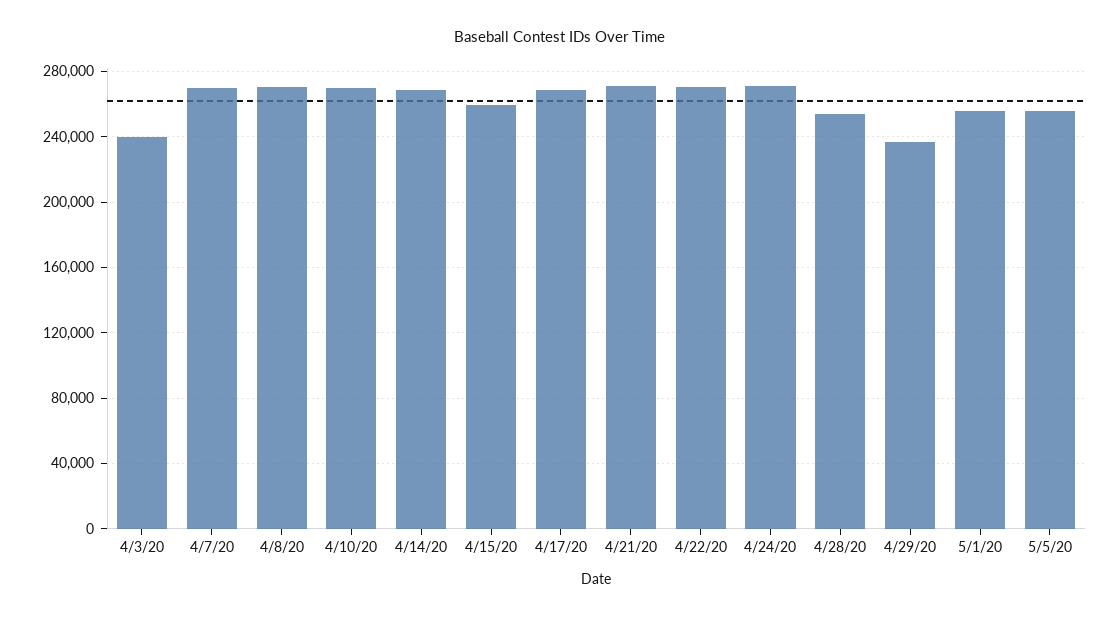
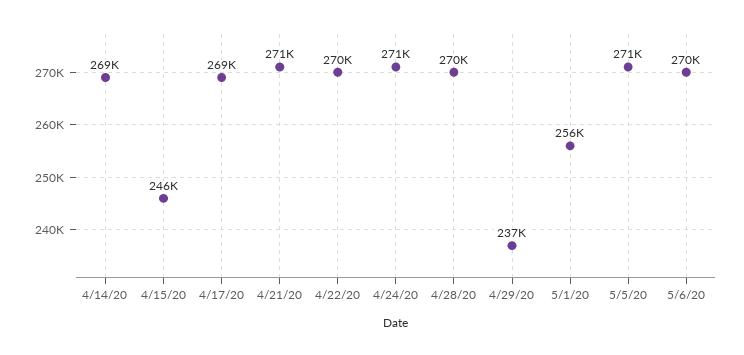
4/3/20: 240000 -> none
4/7/20: 270000 -> none
4/8/20: 270000 -> none
4/10/20: 270000 -> none
4/15/20: 260000 -> 246000
4/28/20: 255000 -> 270000
5/5/20: 255000 -> 271000
5/6/20: none -> 270000

